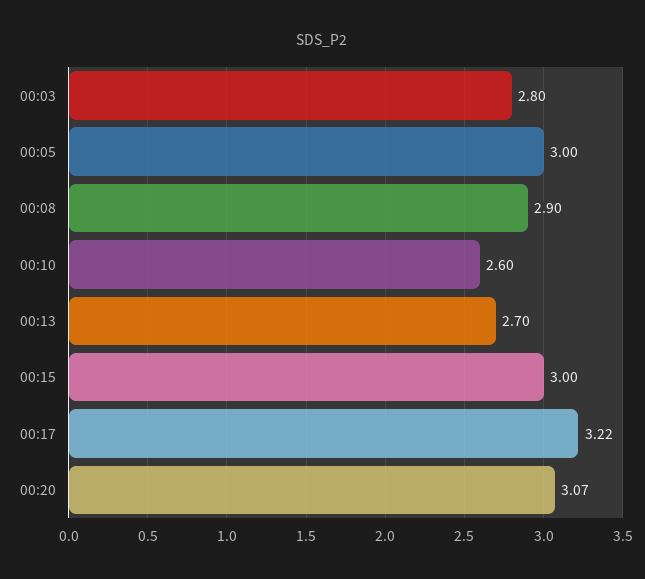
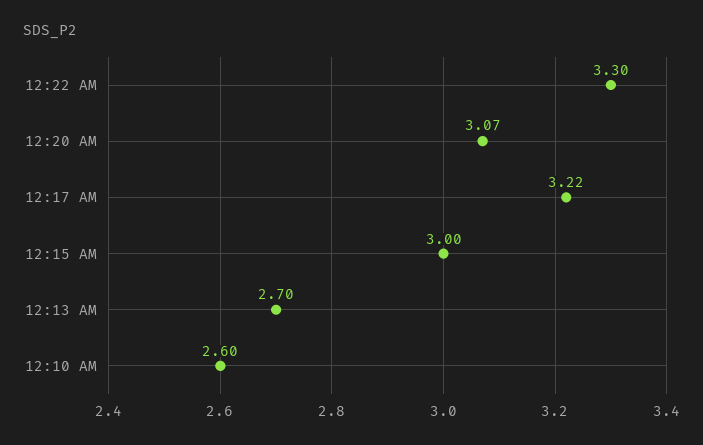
00:03: 2.8 -> none
00:05: 3 -> none
00:08: 2.9 -> none
12:22 AM: none -> 3.3

